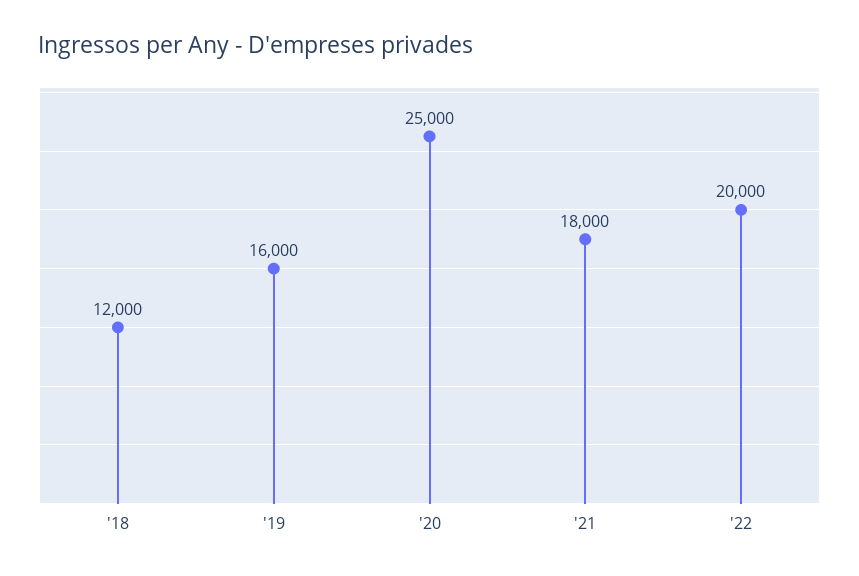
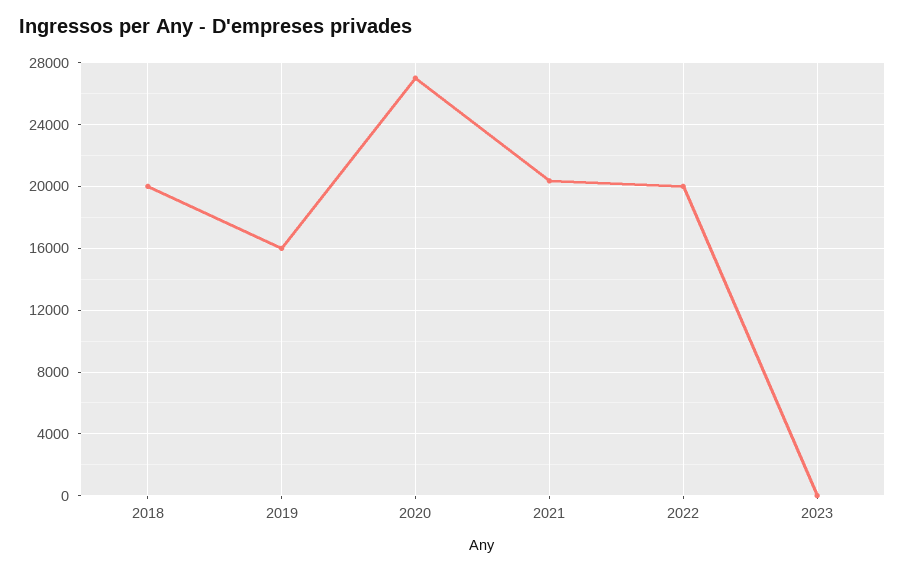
'18: 12000 -> 20000
'20: 25000 -> 27000
'21: 18000 -> 20500
2023: none -> 0

